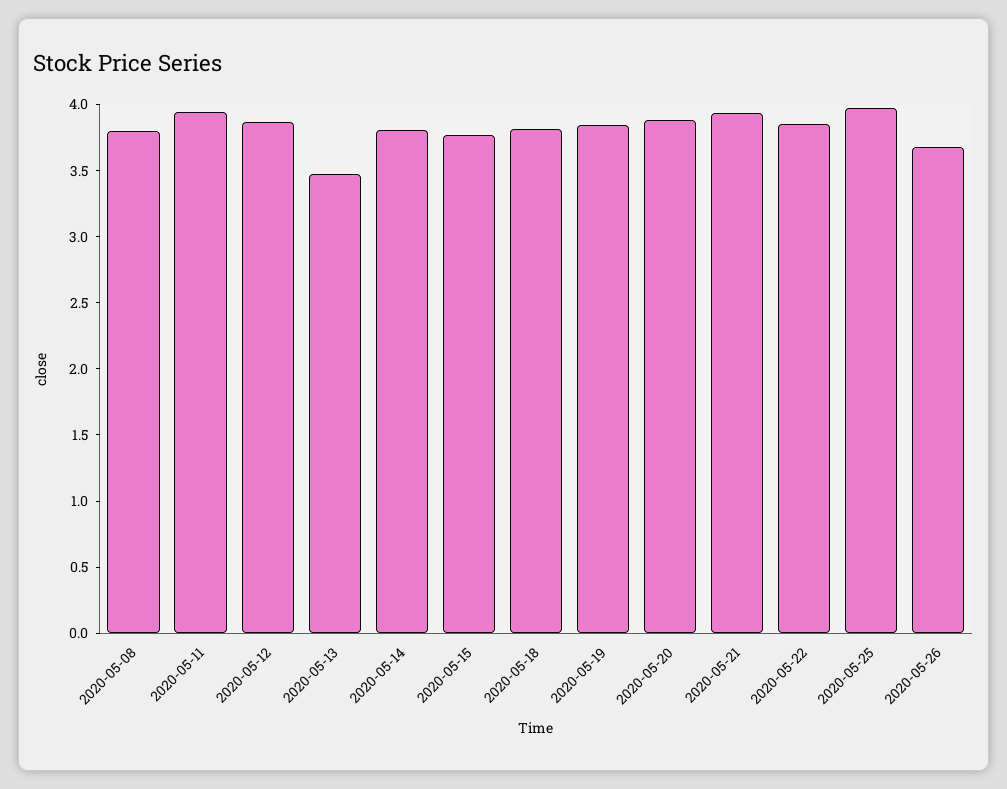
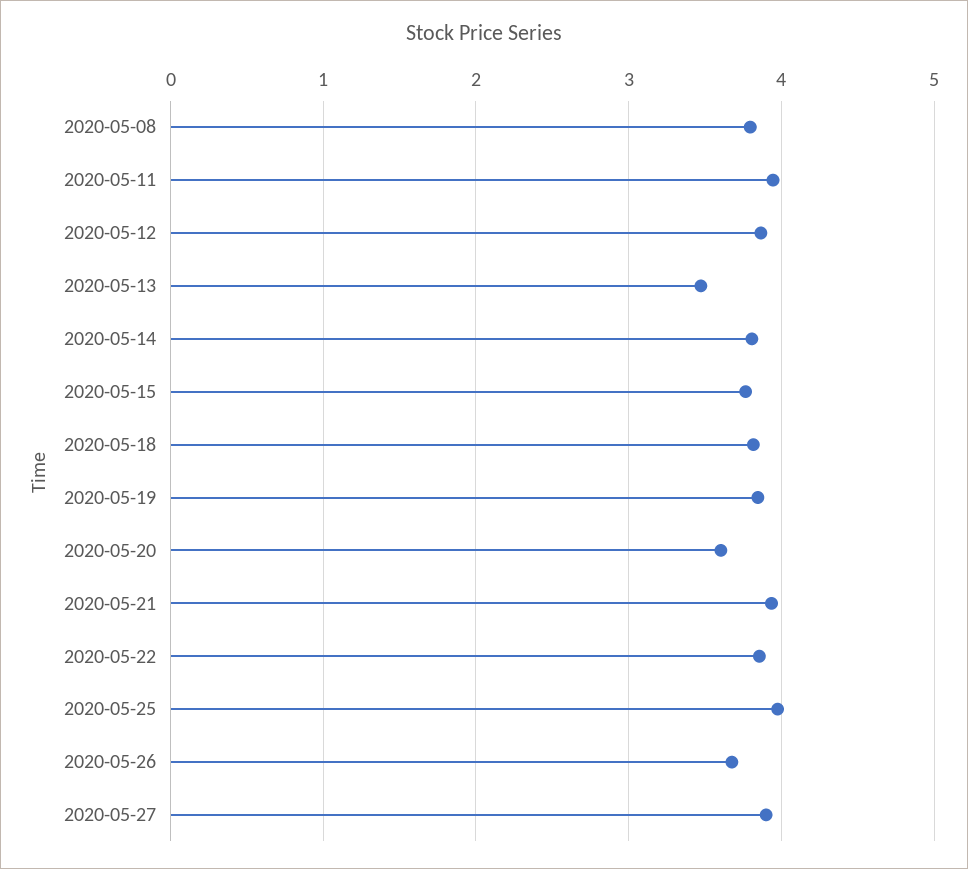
2020-05-20: 3.9 -> 3.6
2020-05-27: none -> 3.9

